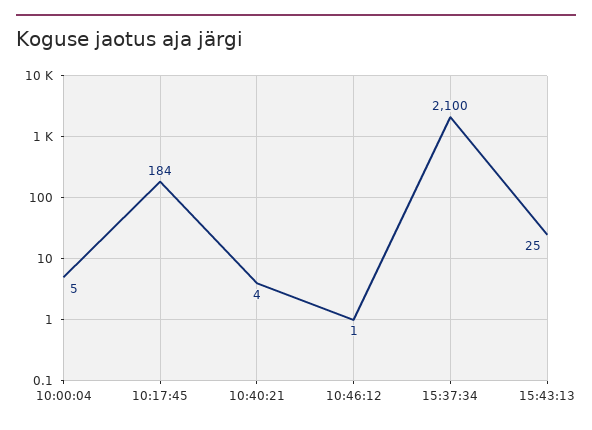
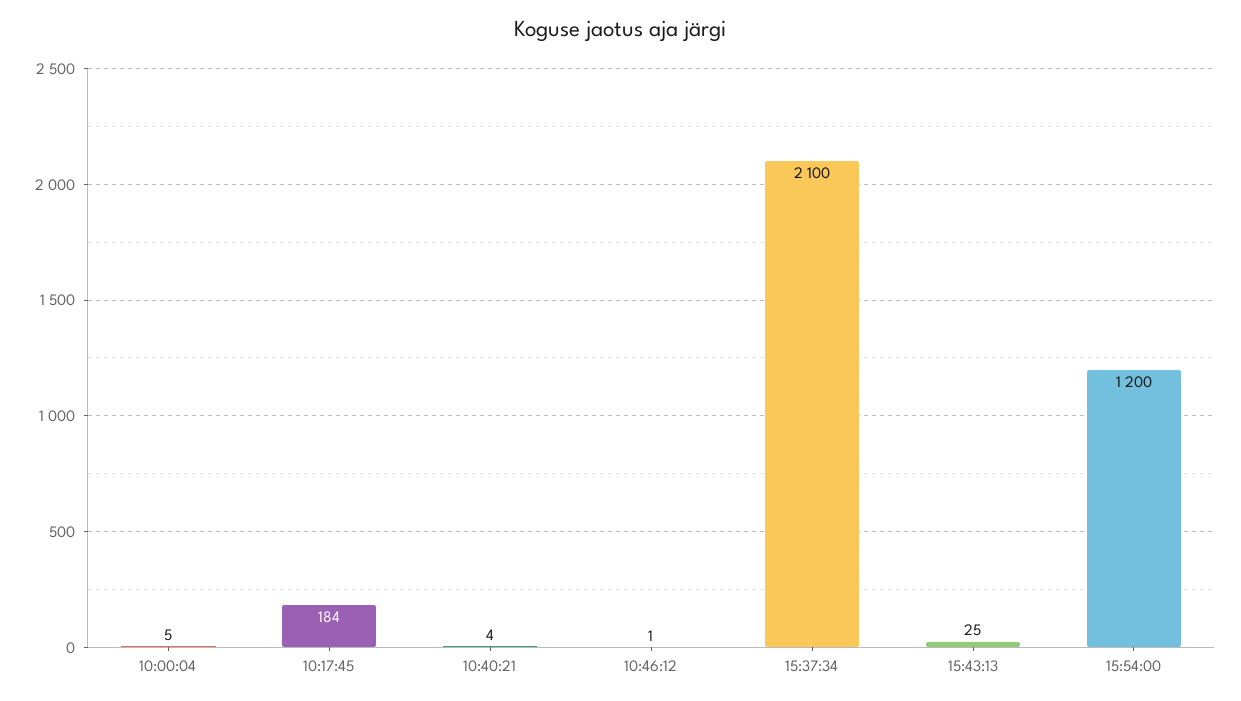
15:54:00: none -> 1200

